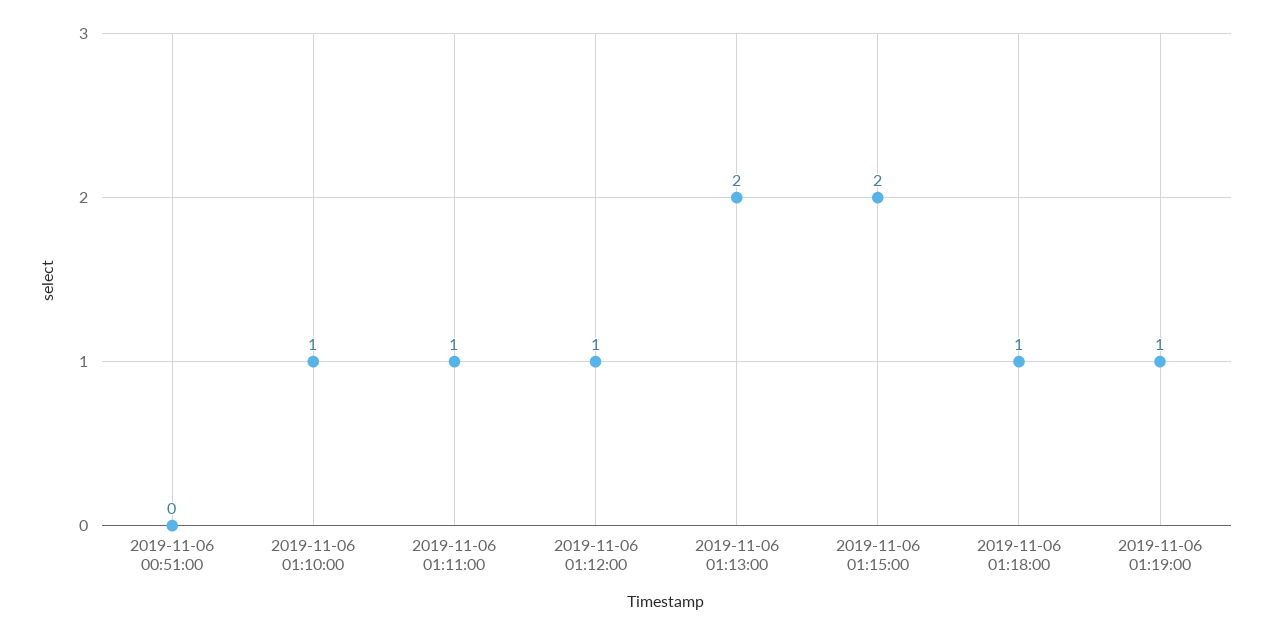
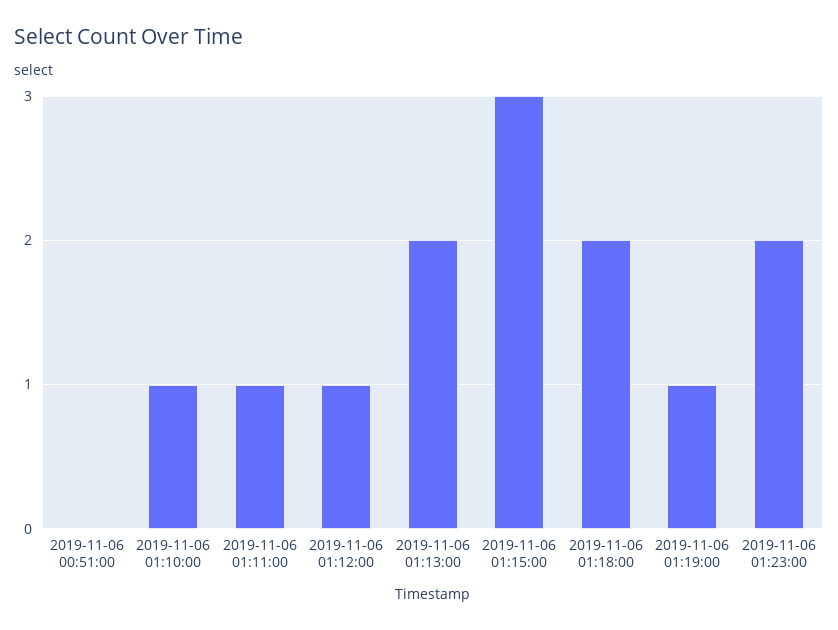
2019-11-06 01:15:00: 2 -> 3
2019-11-06 01:18:00: 1 -> 2
2019-11-06 01:23:00: none -> 2

